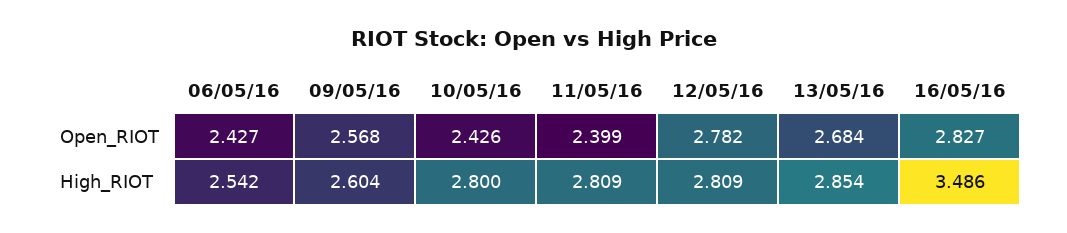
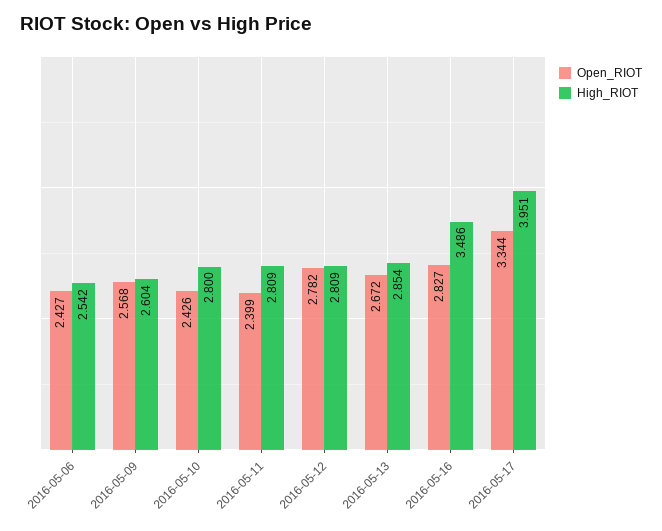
Open_RIOT, 13/05/16: 2.684 -> 2.672
Open_RIOT, 2016-05-17: none -> 3.344
High_RIOT, 2016-05-17: none -> 3.951

